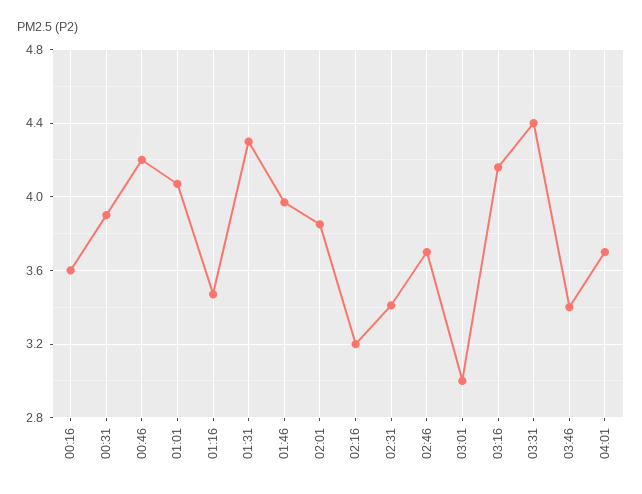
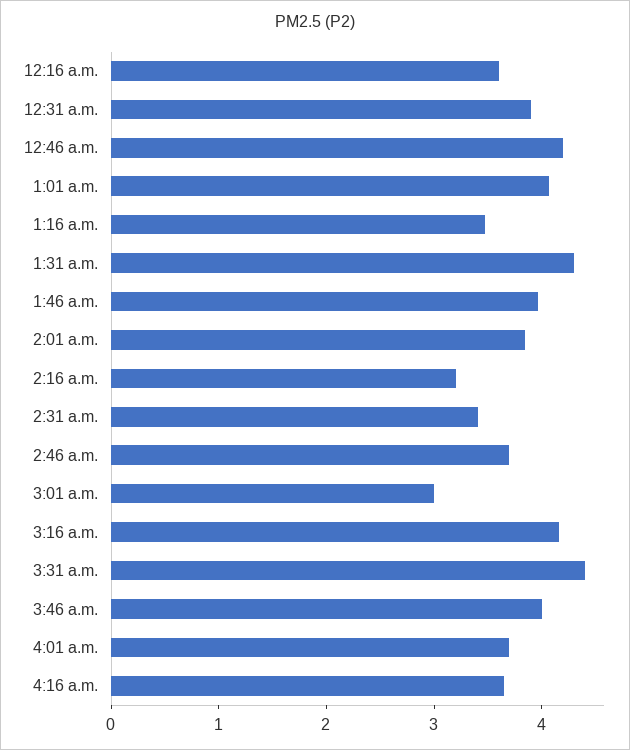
03:46: 3.4 -> 4
4:16 a.m.: none -> 3.6

